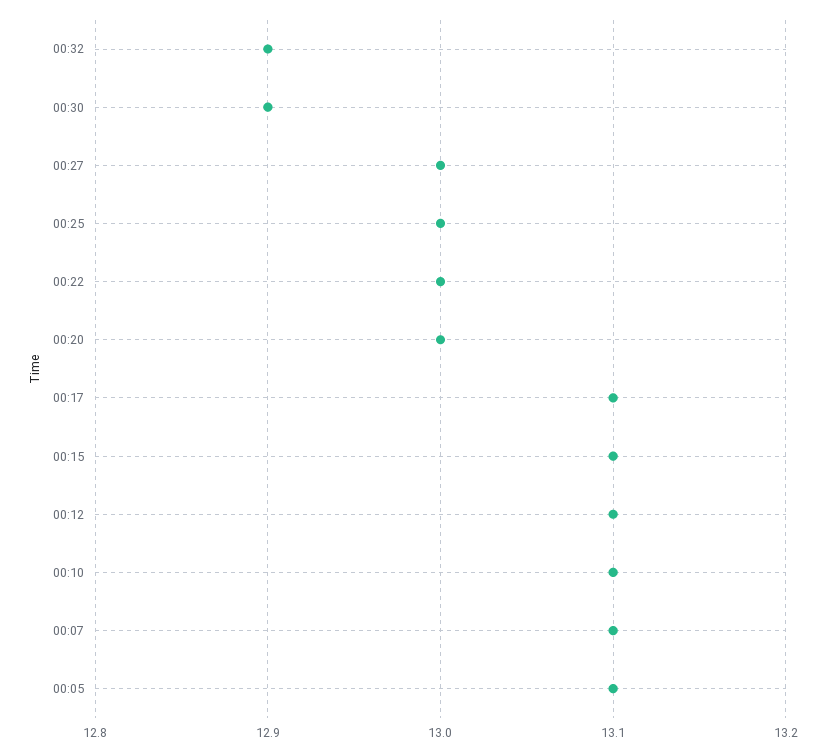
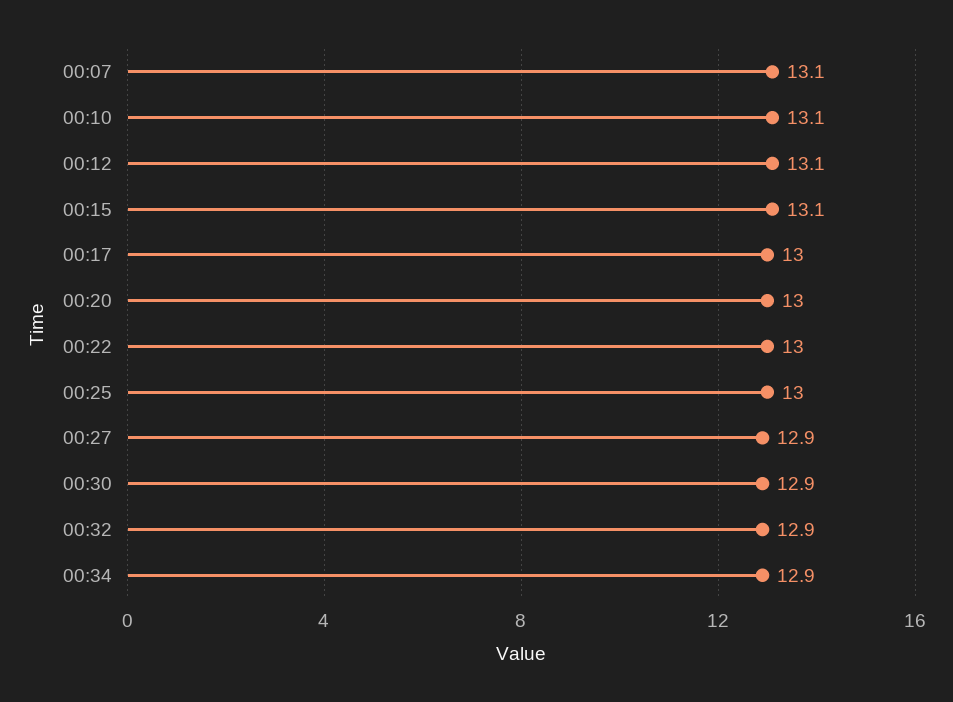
00:27: 13 -> 12.9
00:17: 13.1 -> 13
00:05: 13.1 -> none
00:34: none -> 12.9

